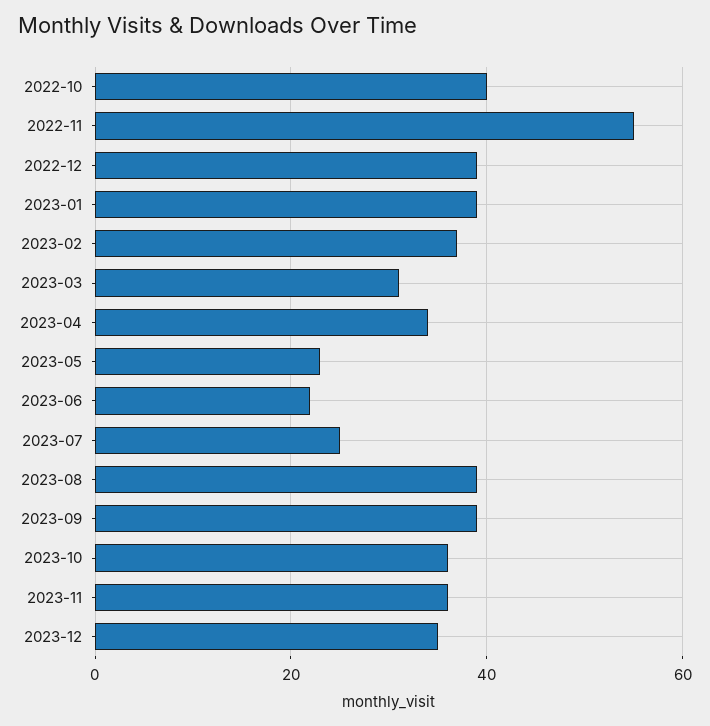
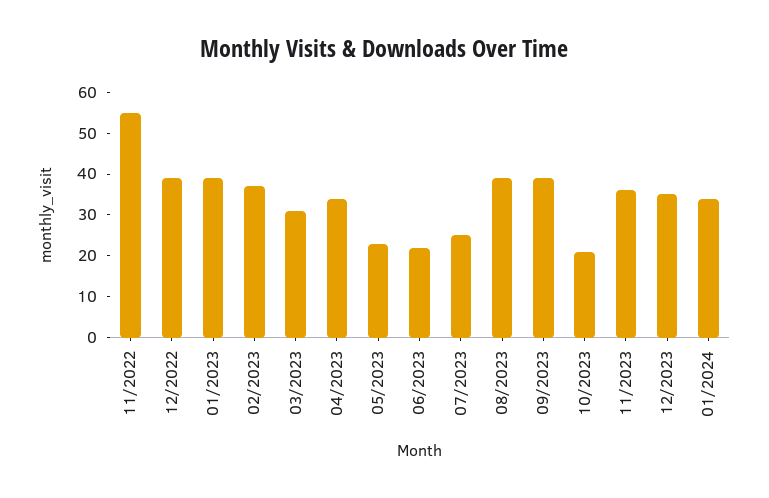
2022-10: 40 -> none
2023-10: 35 -> 20
01/2024: none -> 35

